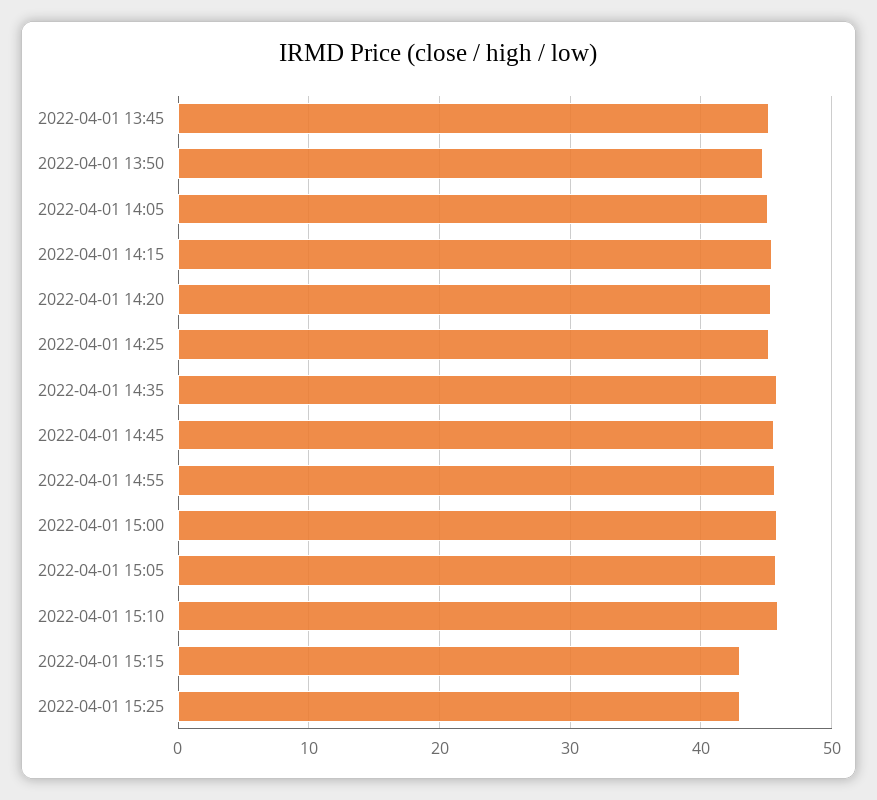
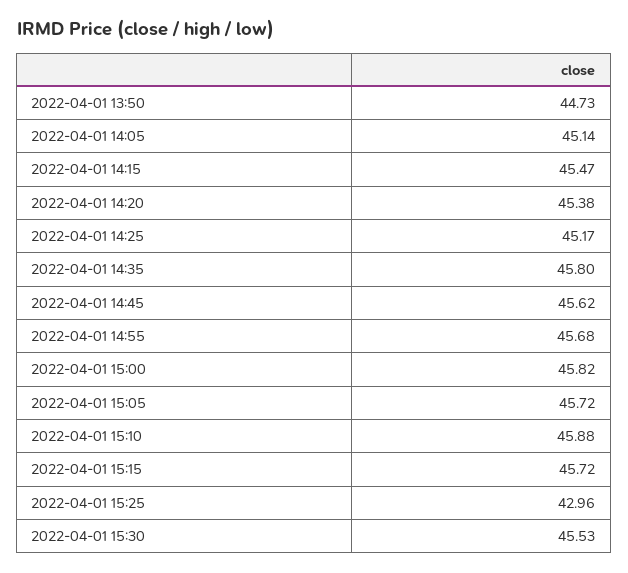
2022-04-01 13:45: 45 -> none
2022-04-01 15:15: 43 -> 45.72
2022-04-01 15:30: none -> 45.53

